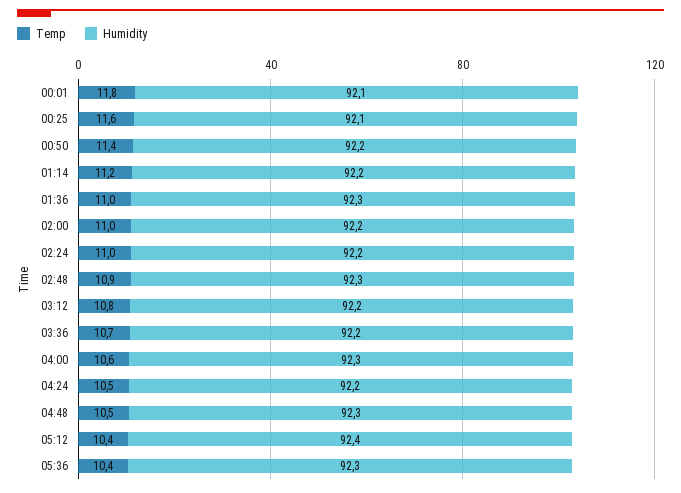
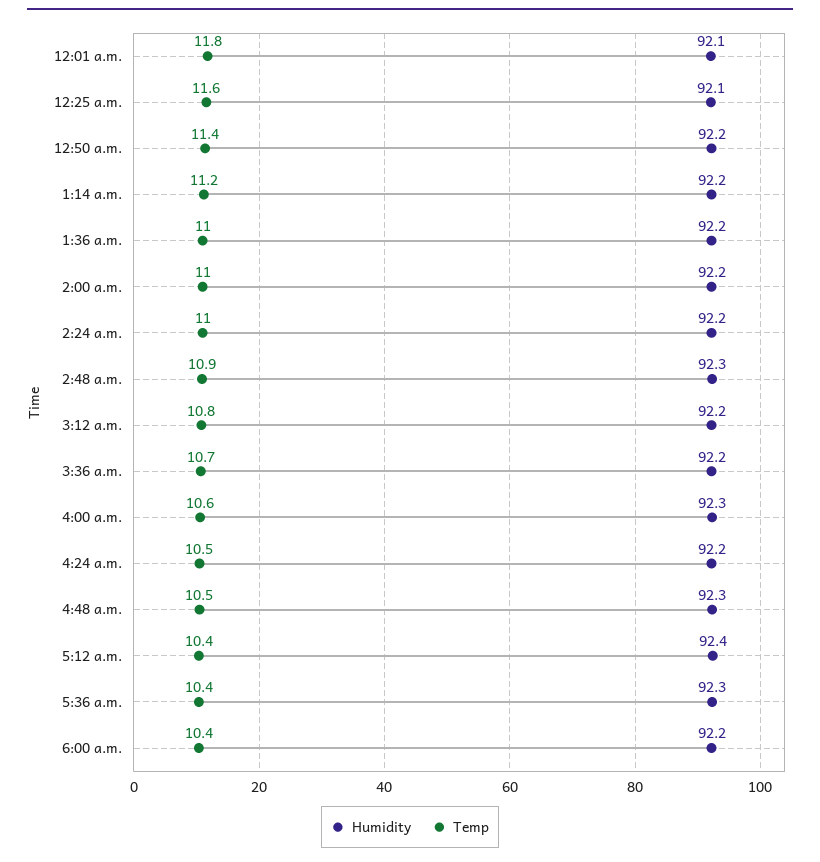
Humidity, 01:36: 92.3 -> 92.2
Humidity, 6:00 a.m.: none -> 92.2
Temp, 6:00 a.m.: none -> 10.4

